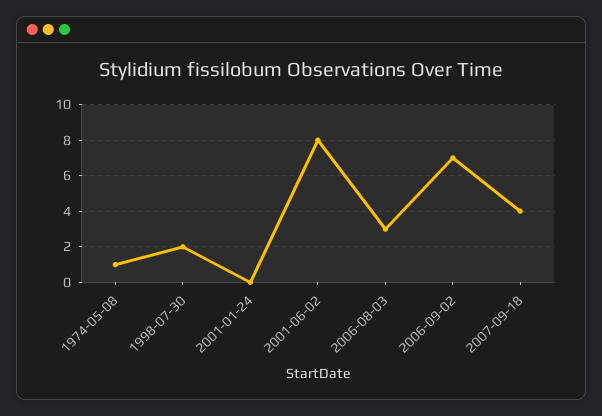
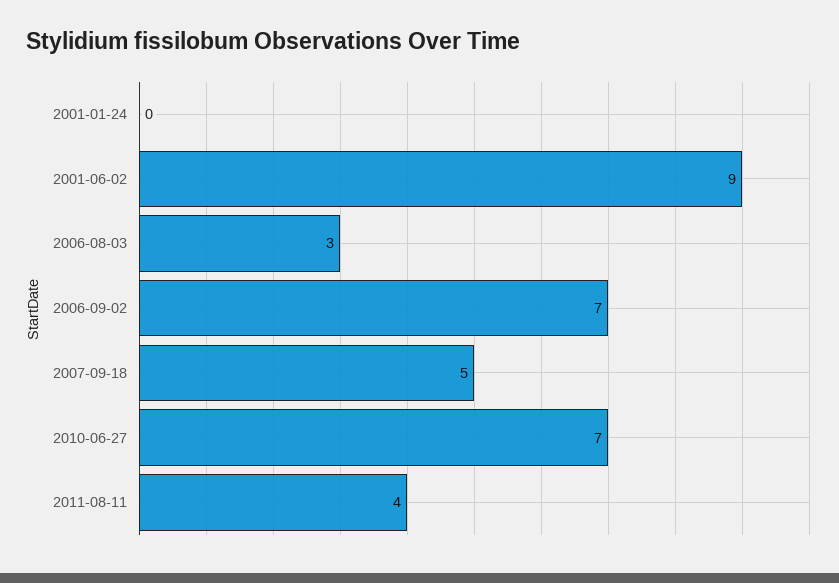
1974-05-08: 1 -> none
1998-07-30: 2 -> none
2001-06-02: 8 -> 9
2007-09-18: 4 -> 5
2010-06-27: none -> 7
2011-08-11: none -> 4

